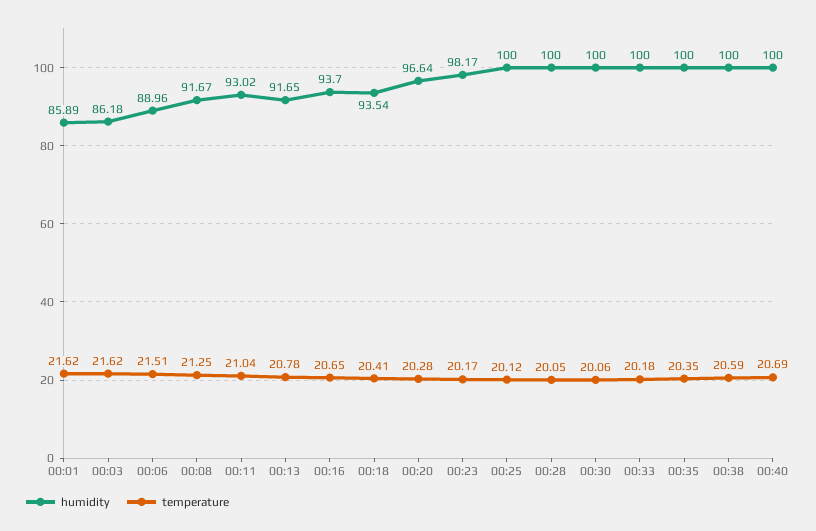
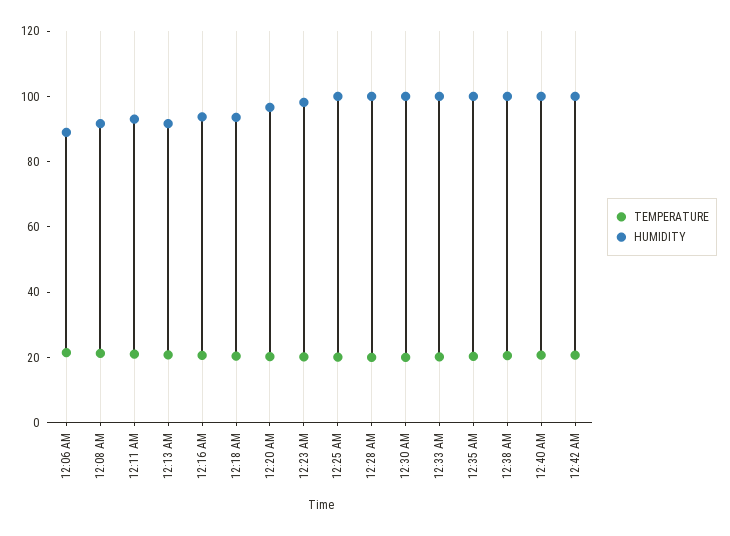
humidity, 00:01: 85.89 -> none
temperature, 00:01: 21.62 -> none
humidity, 00:03: 86.18 -> none
temperature, 00:03: 21.62 -> none
temperature, 12:42 AM: none -> 20
humidity, 12:42 AM: none -> 100

